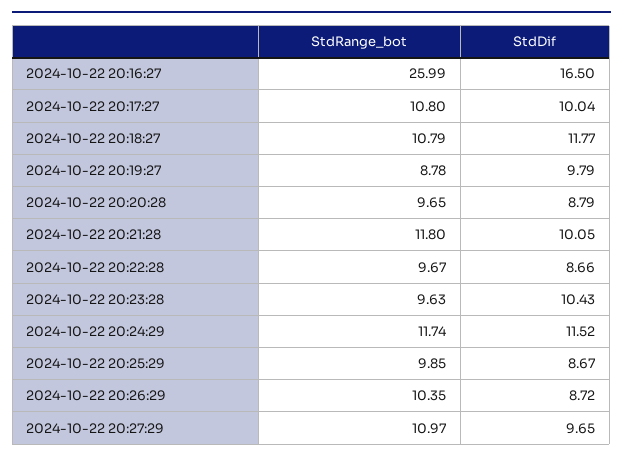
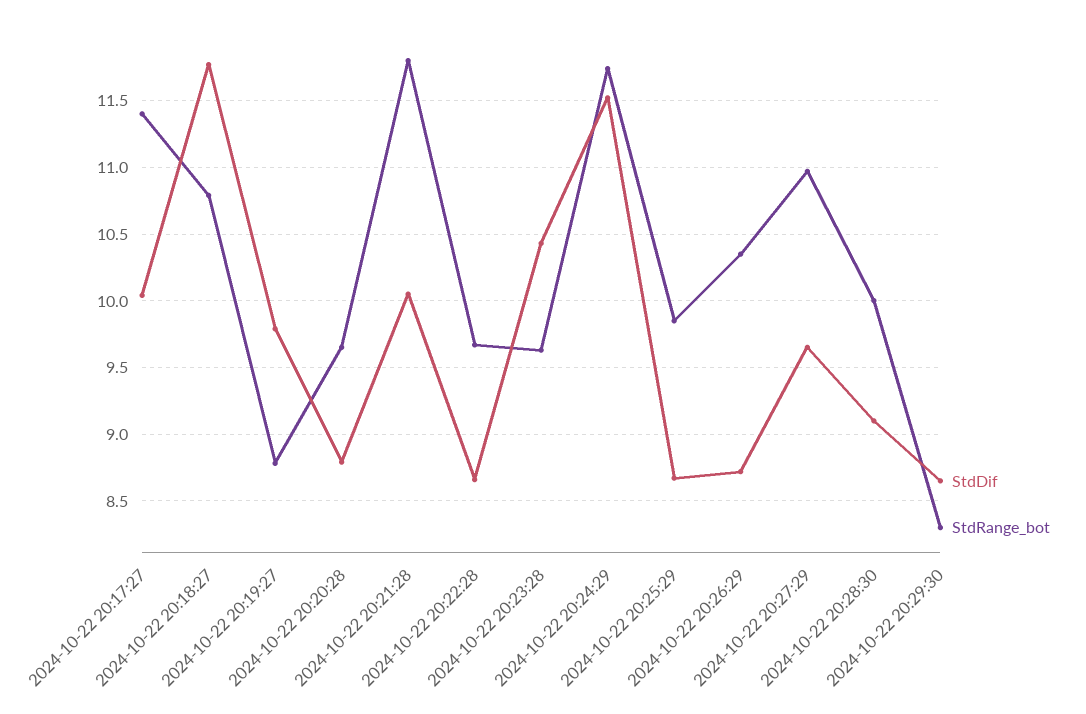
StdRange_bot, 2024-10-22 20:16:27: 25.99 -> none
StdDif, 2024-10-22 20:16:27: 16.5 -> none
StdRange_bot, 2024-10-22 20:17:27: 10.8 -> 11.4
StdDif, 2024-10-22 20:28:30: none -> 9.1
StdRange_bot, 2024-10-22 20:28:30: none -> 10
StdDif, 2024-10-22 20:29:30: none -> 8.65
StdRange_bot, 2024-10-22 20:29:30: none -> 8.3

